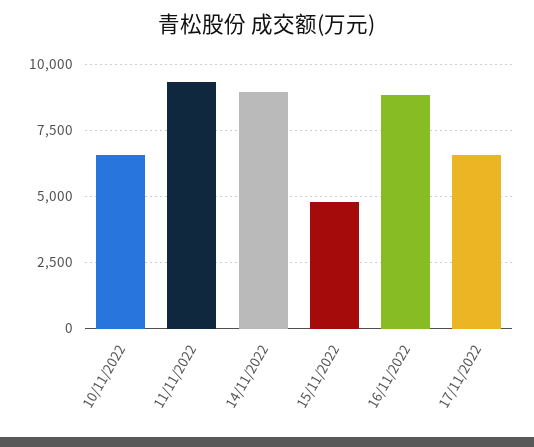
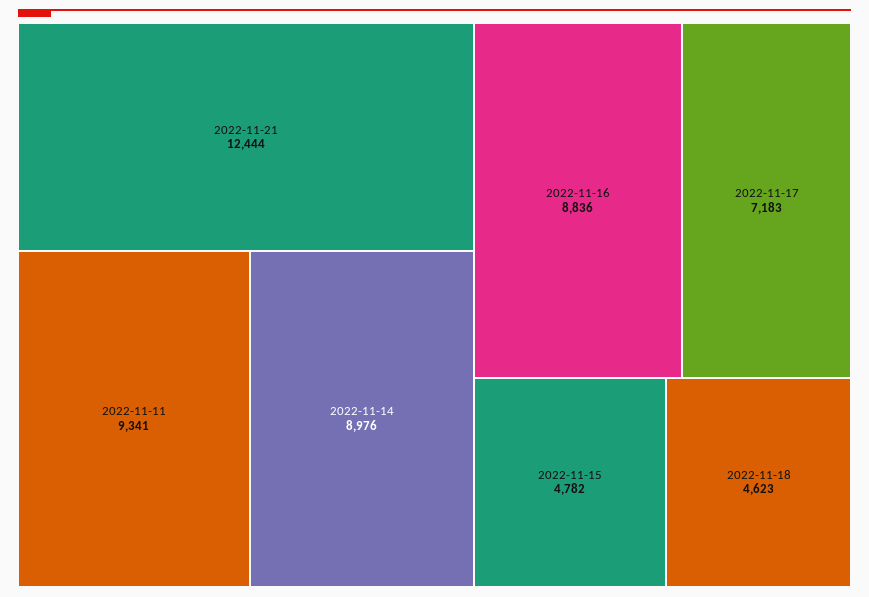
10/11/2022: 6500 -> none
17/11/2022: 6500 -> 7183
2022-11-21: none -> 12444
2022-11-18: none -> 4623

